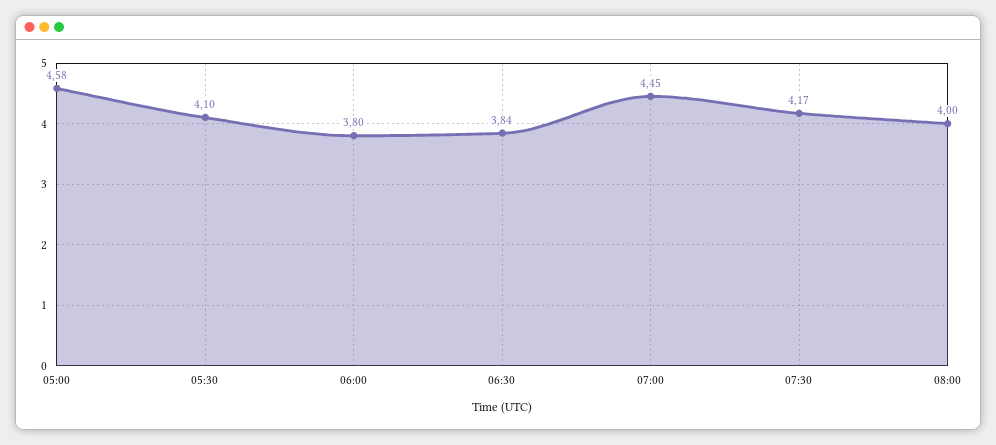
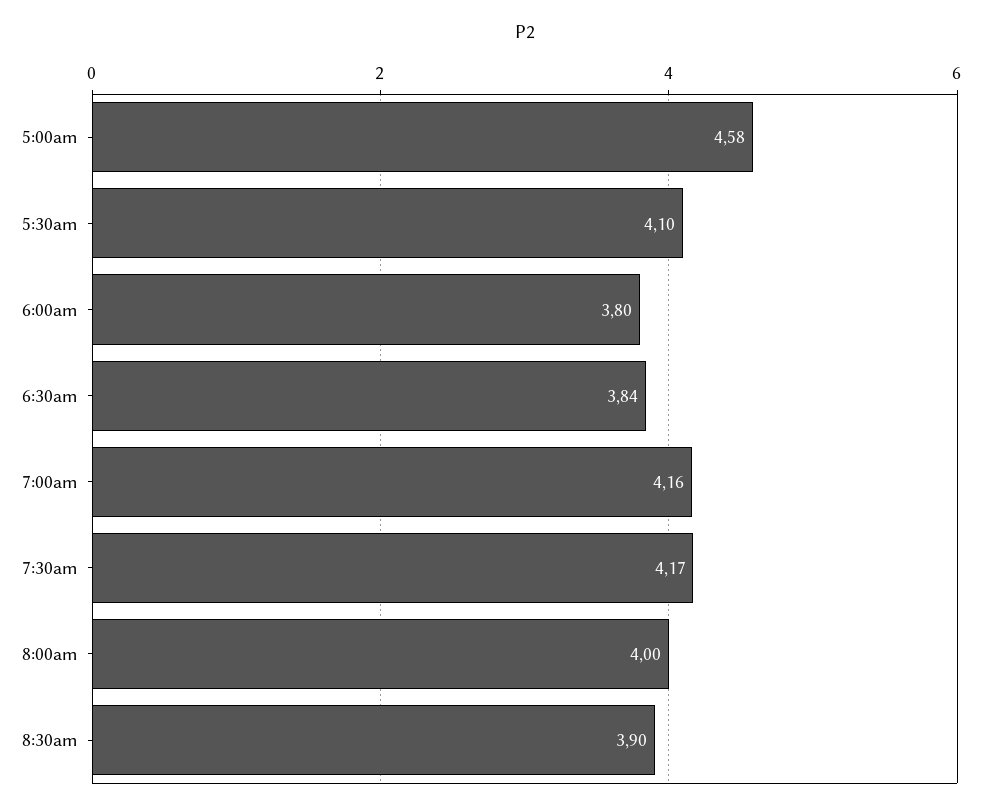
07:00: 4.45 -> 4.16
8:30am: none -> 3.9

